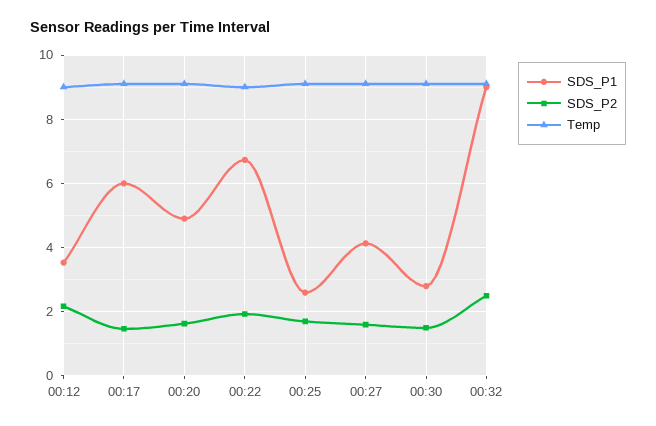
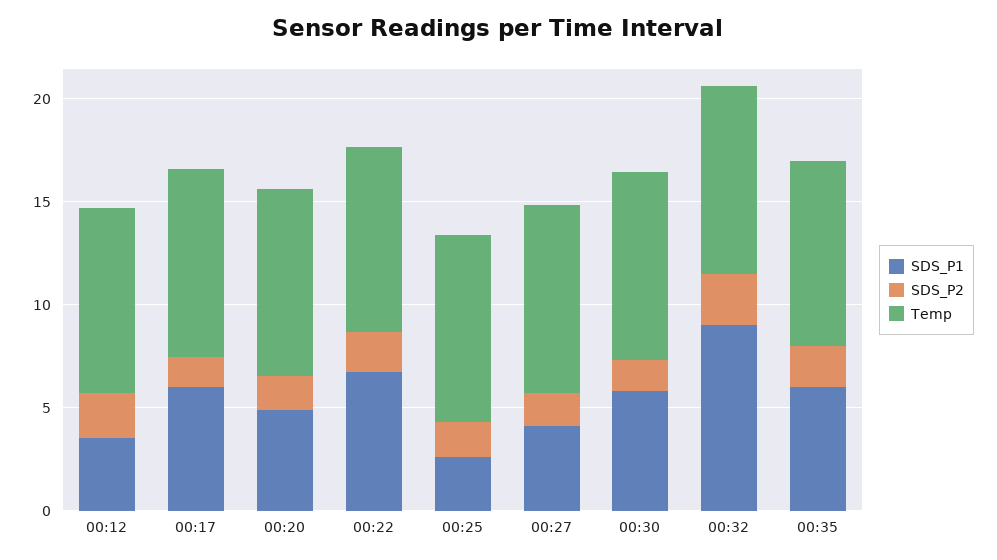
SDS_P1, 00:30: 2.8 -> 6
SDS_P1, 00:35: none -> 6
SDS_P2, 00:35: none -> 2
Temp, 00:35: none -> 9

